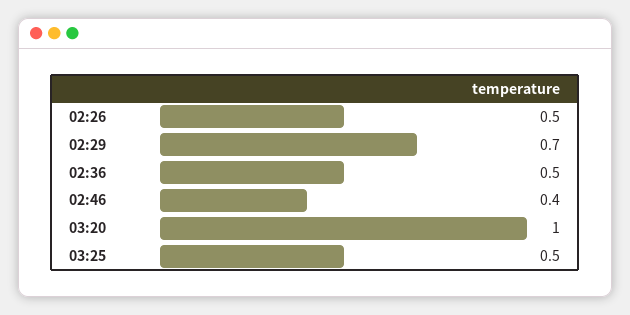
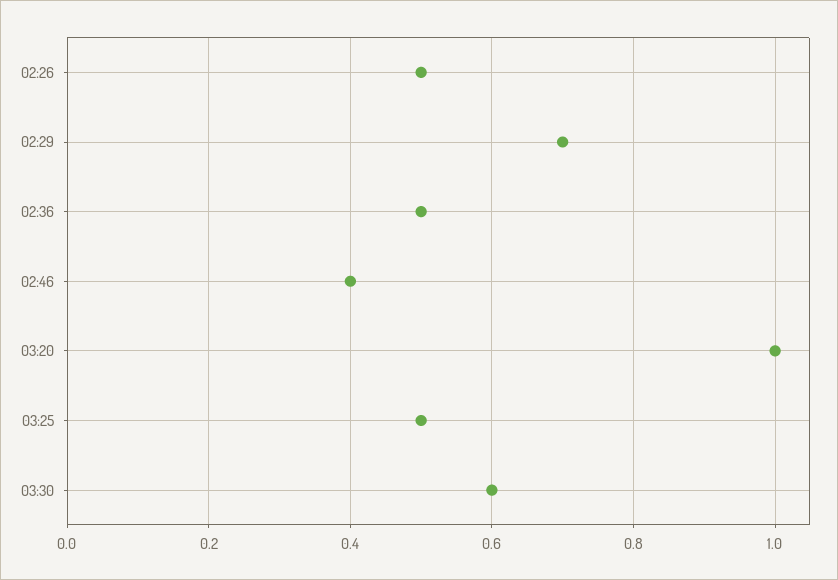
03:30: none -> 0.6

